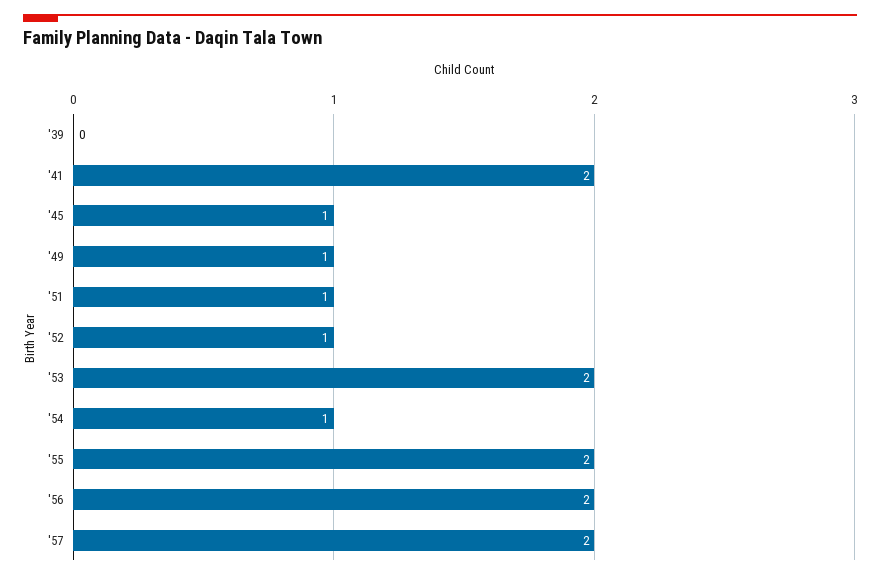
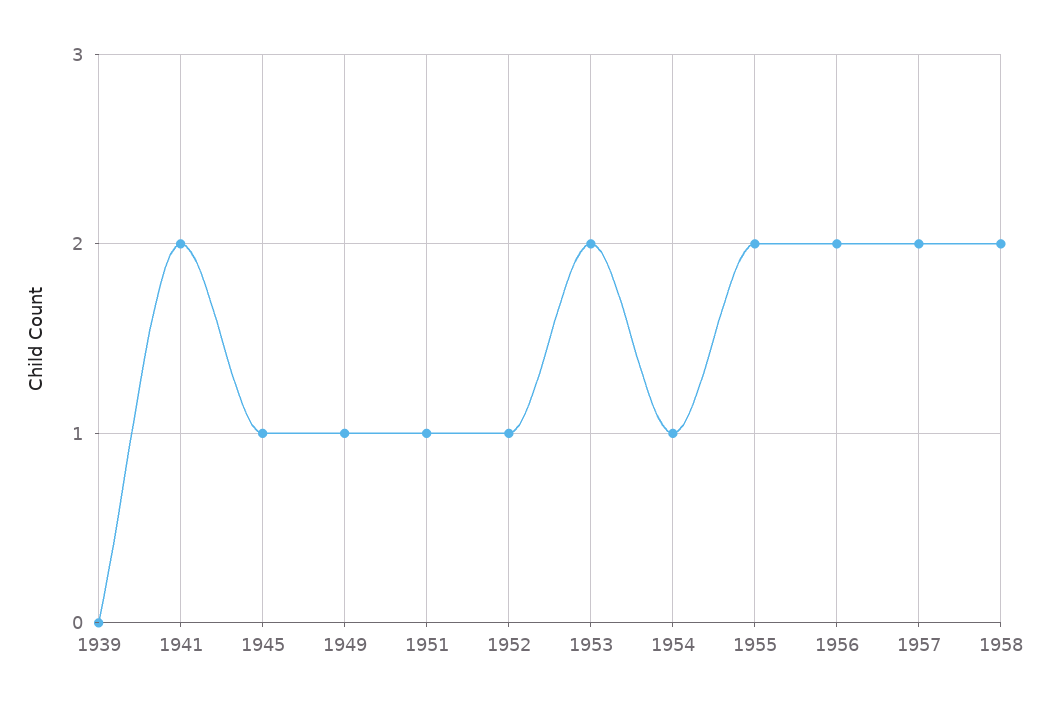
1958: none -> 2

